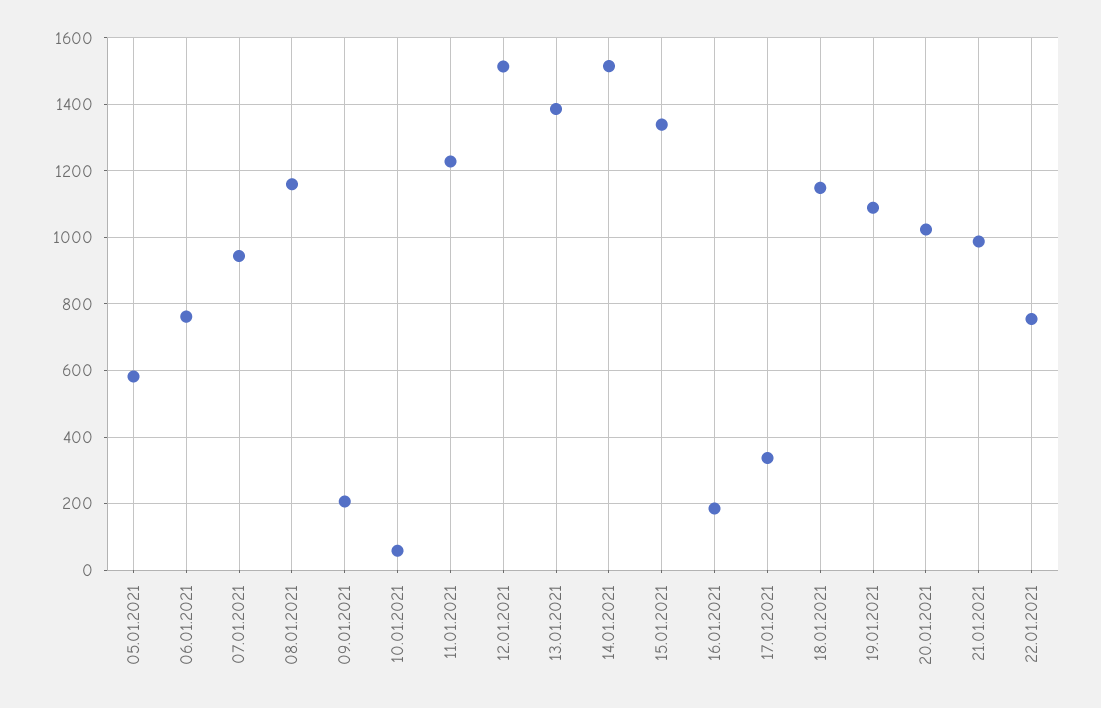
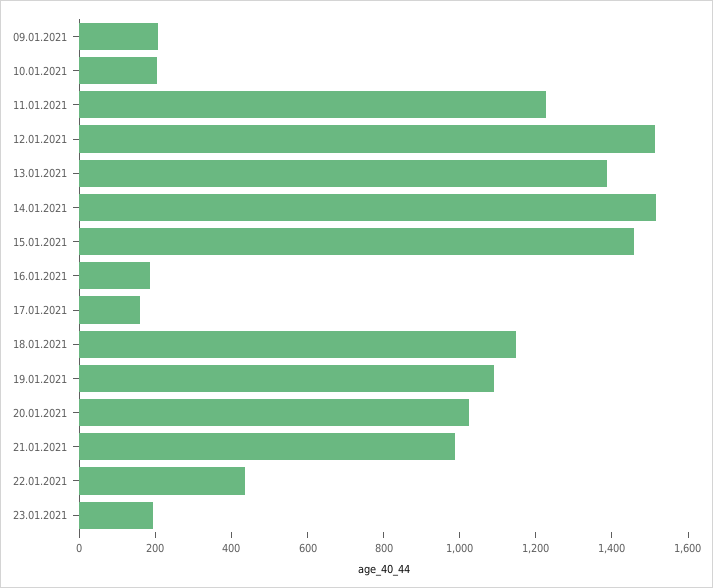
05.01.2021: 580 -> none
06.01.2021: 760 -> none
07.01.2021: 940 -> none
08.01.2021: 1160 -> none
10.01.2021: 60 -> 200
15.01.2021: 1340 -> 1450
17.01.2021: 340 -> 150
22.01.2021: 760 -> 450
23.01.2021: none -> 200

